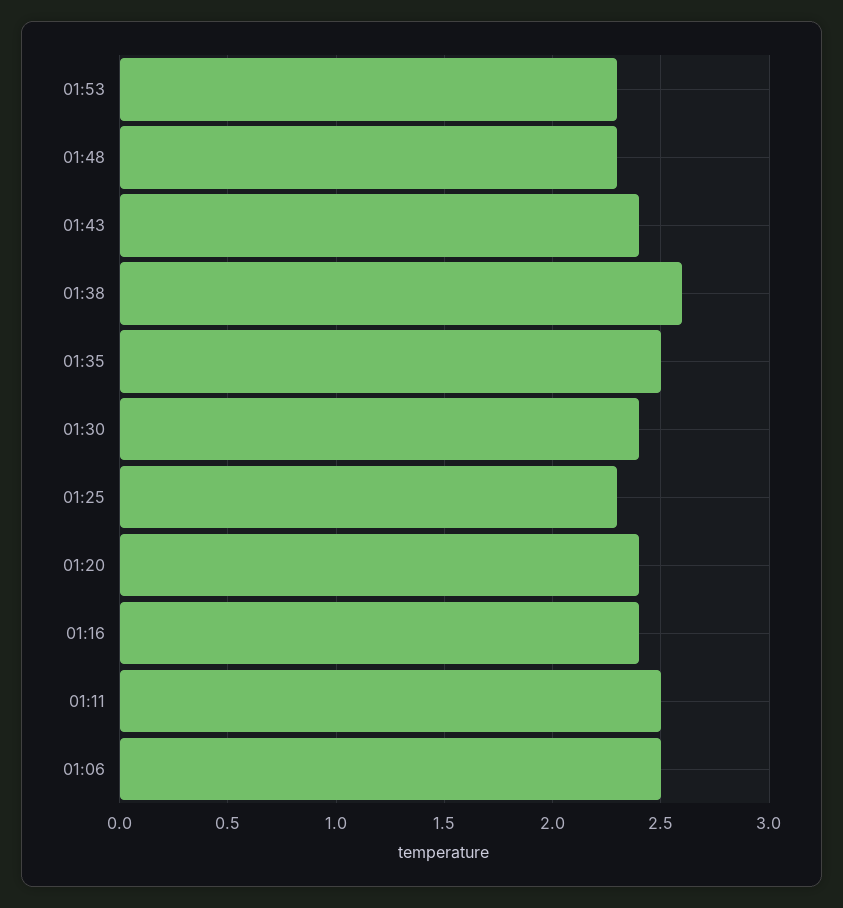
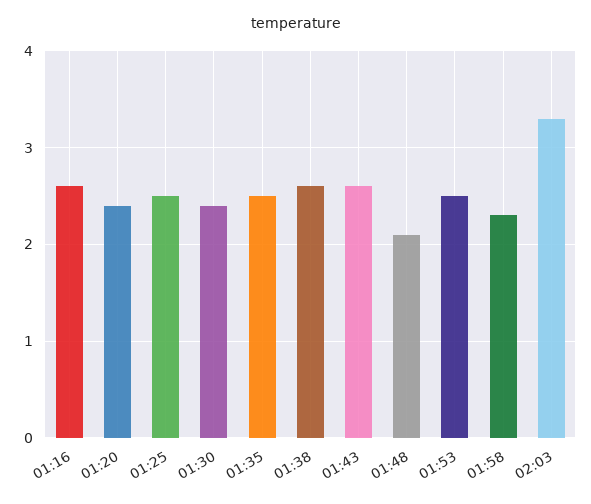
01:53: 2.3 -> 2.5
01:48: 2.3 -> 2.1
01:43: 2.4 -> 2.6
01:25: 2.3 -> 2.5
01:16: 2.4 -> 2.6
01:11: 2.5 -> none
01:06: 2.5 -> none
01:58: none -> 2.3
02:03: none -> 3.3

